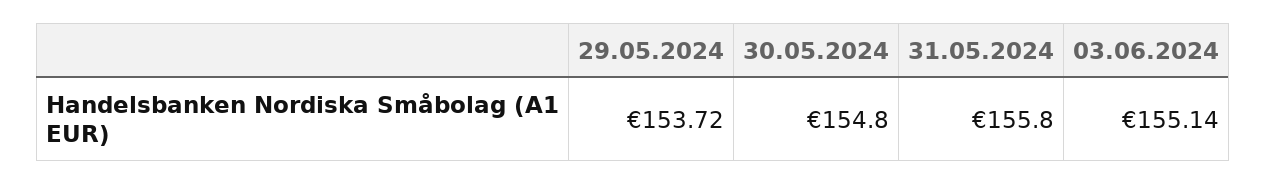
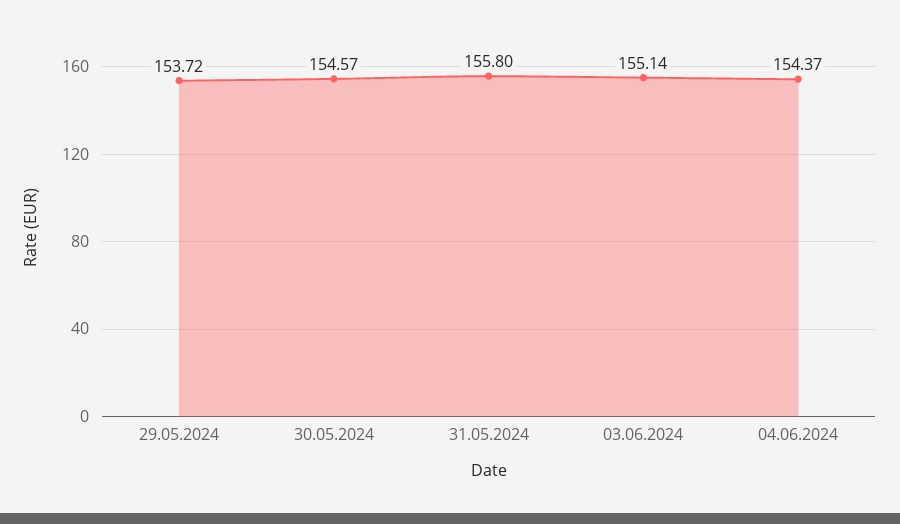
30.05.2024: 154.8 -> 154.57
04.06.2024: none -> 154.37

